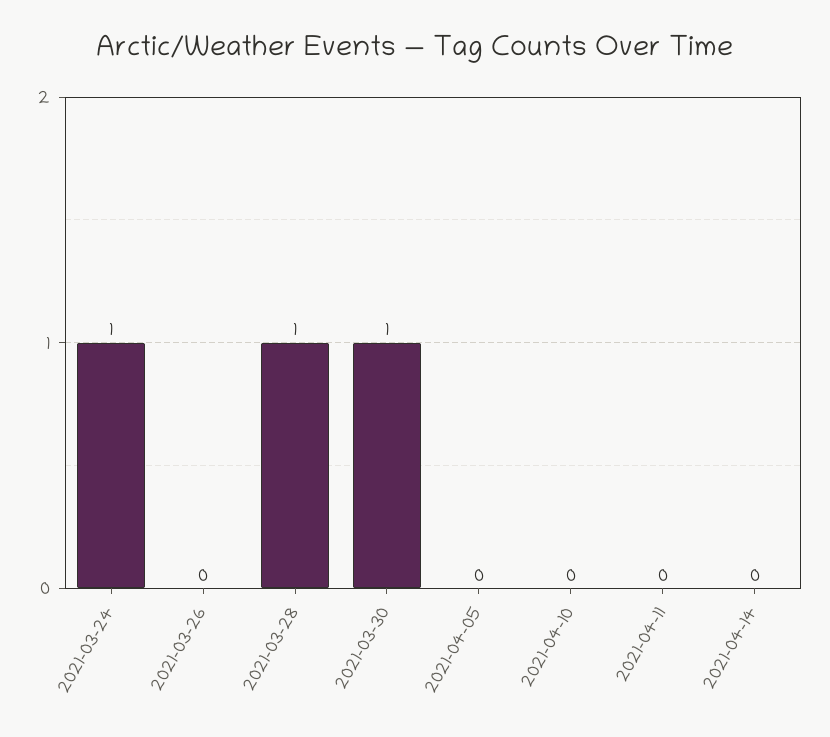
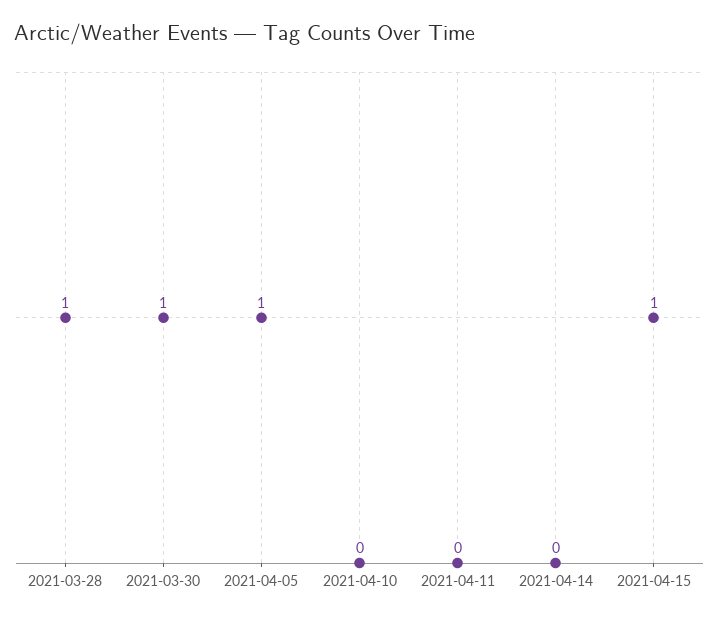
2021-03-24: 1 -> none
2021-03-26: 0 -> none
2021-04-05: 0 -> 1
2021-04-15: none -> 1

